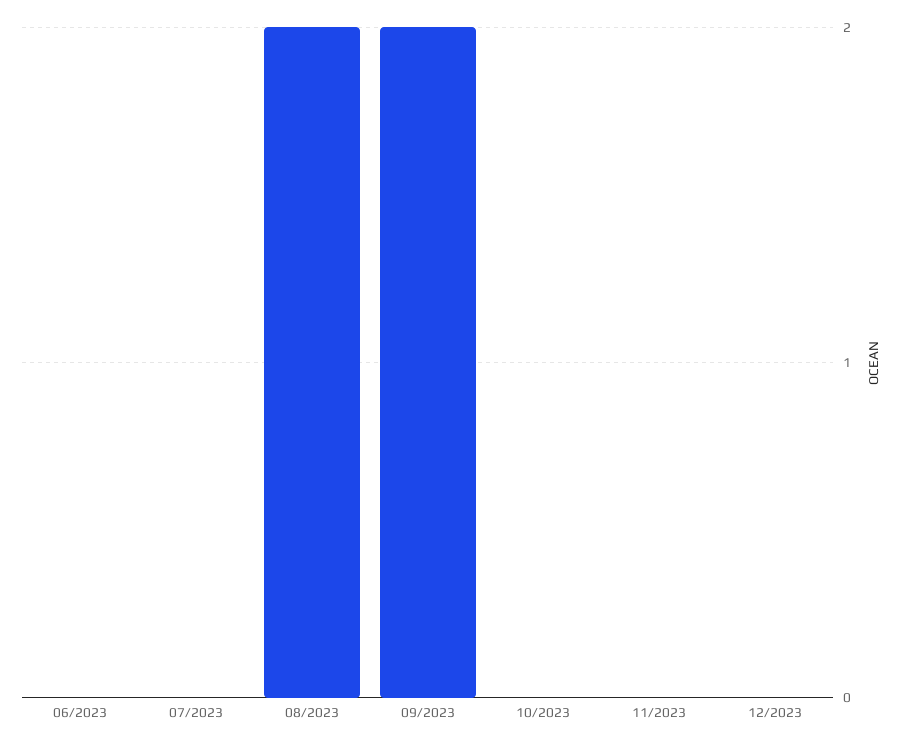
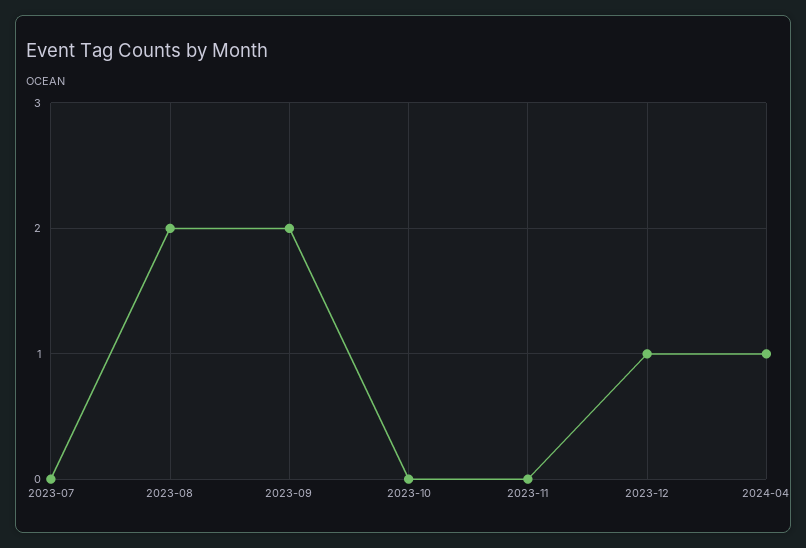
06/2023: 0 -> none
12/2023: 0 -> 1
2024-04: none -> 1

